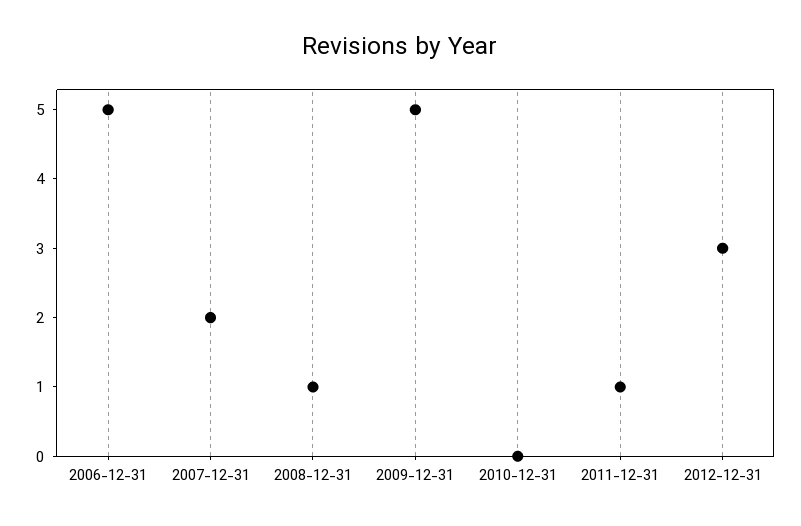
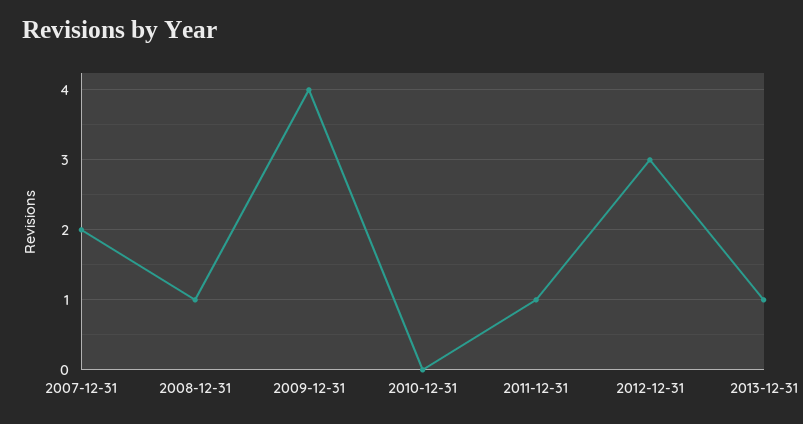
2006-12-31: 5 -> none
2009-12-31: 5 -> 4
2013-12-31: none -> 1

